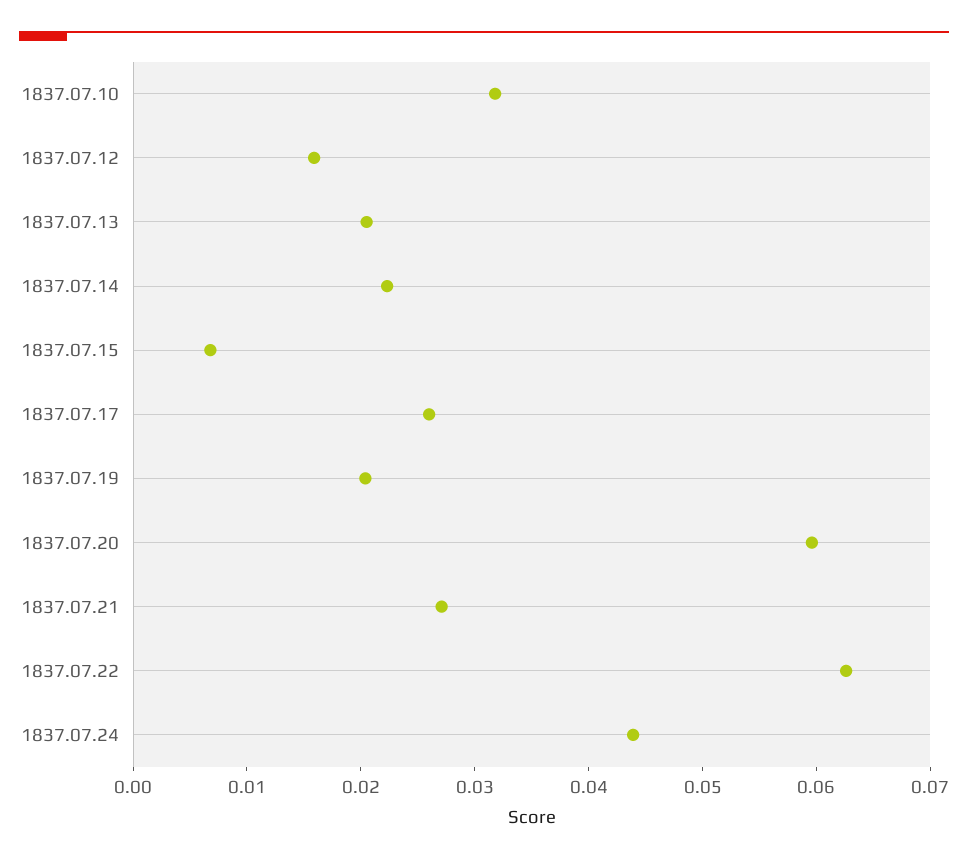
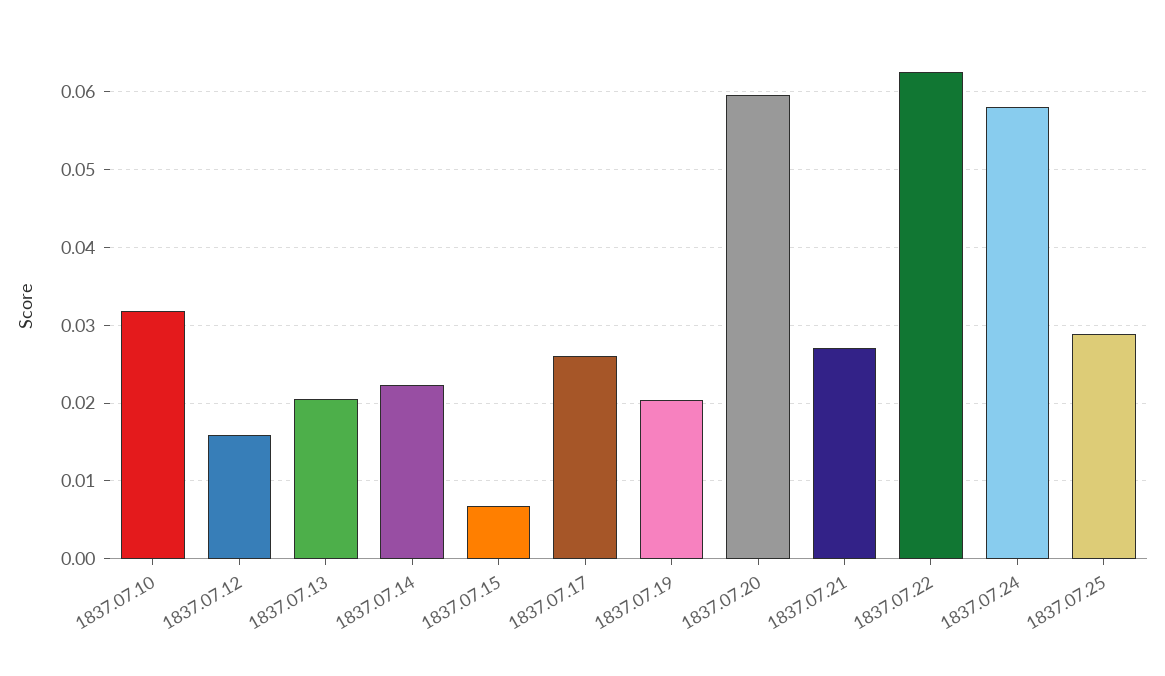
1837.07.24: 0.044 -> 0.058
1837.07.25: none -> 0.029

